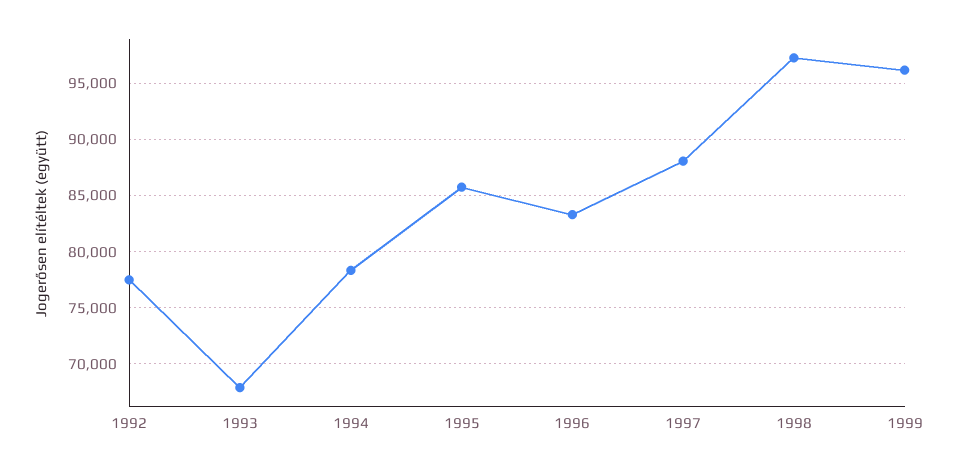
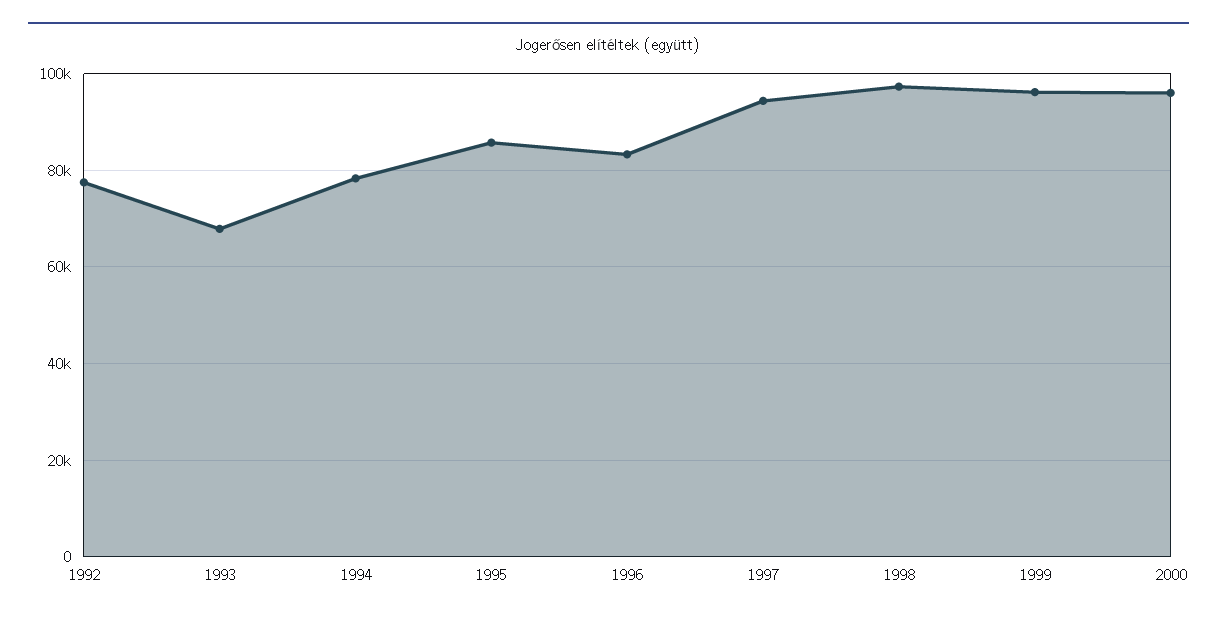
1997: 88000 -> 94000
2000: none -> 96000

